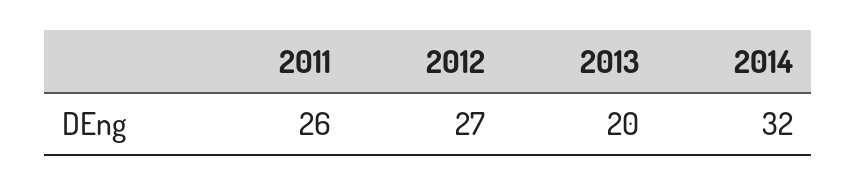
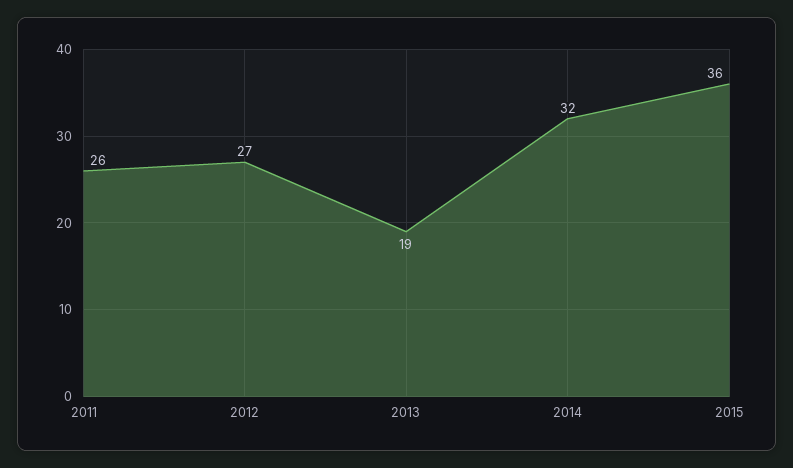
2013: 20 -> 19
2015: none -> 36

